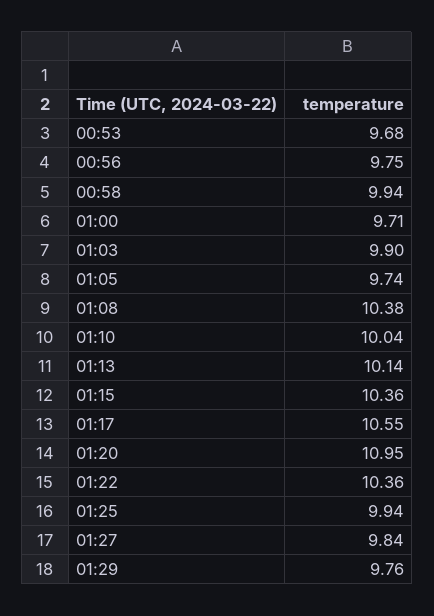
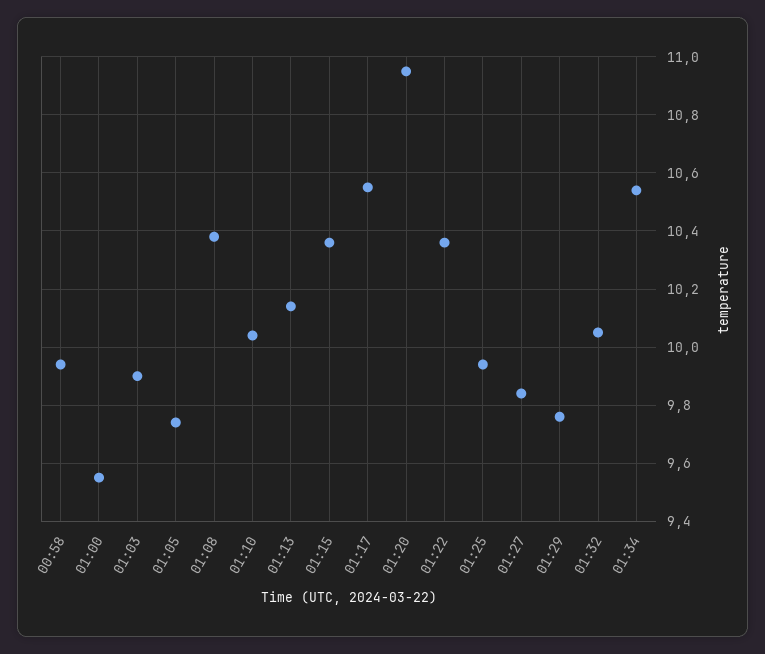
00:53: 9.68 -> none
00:56: 9.75 -> none
01:00: 9.71 -> 9.55
01:32: none -> 10.05
01:34: none -> 10.55

